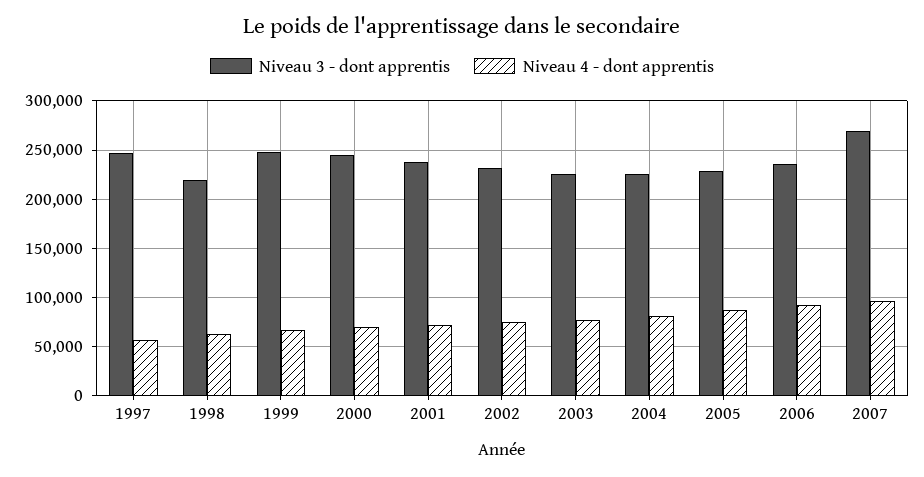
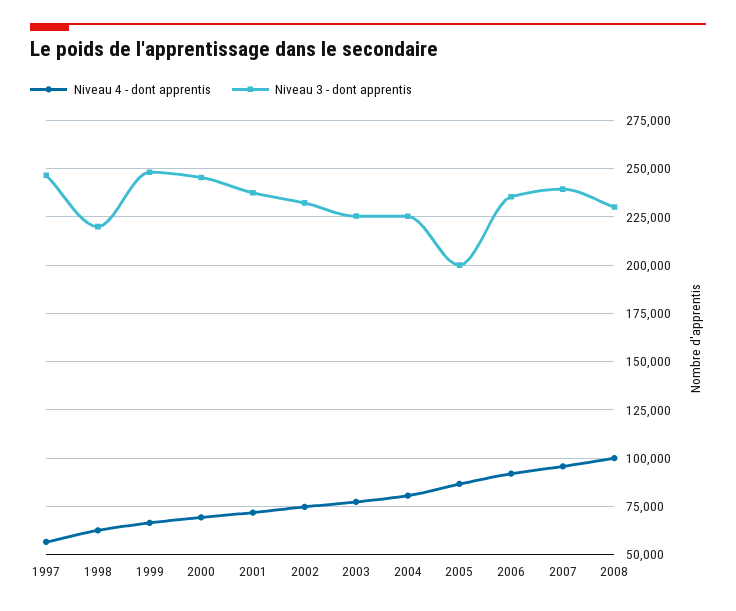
Niveau 3 - dont apprentis, 2005: 230000 -> 200000
Niveau 3 - dont apprentis, 2007: 270000 -> 240000
Niveau 4 - dont apprentis, 2008: none -> 100000
Niveau 3 - dont apprentis, 2008: none -> 230000

